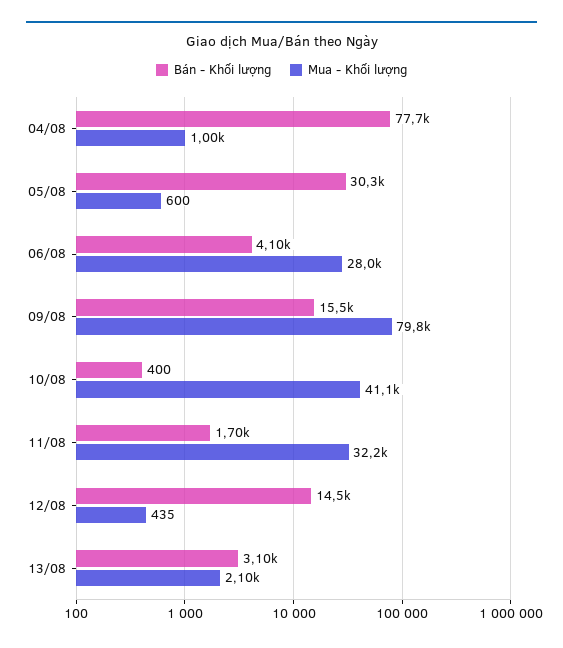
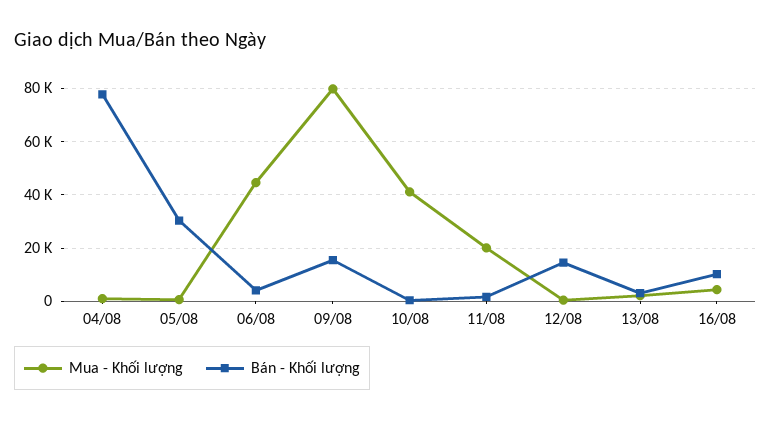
Mua - Khối lượng, 06/08: 28000 -> 45000
Mua - Khối lượng, 11/08: 32200 -> 20000
Mua - Khối lượng, 16/08: none -> 5000
Bán - Khối lượng, 16/08: none -> 10000

